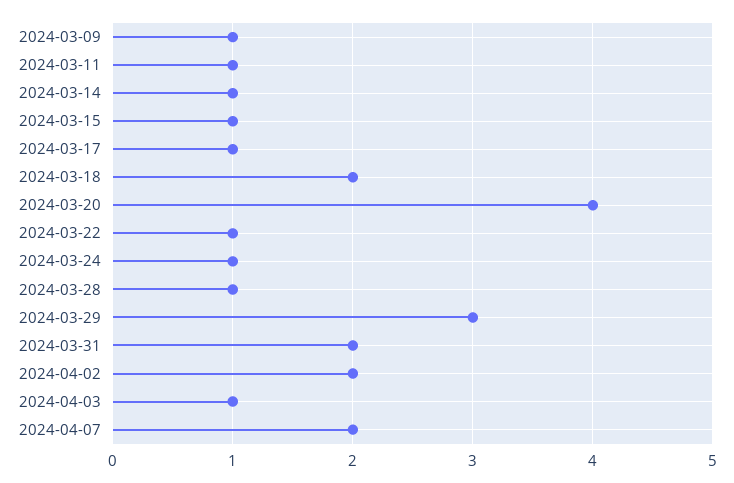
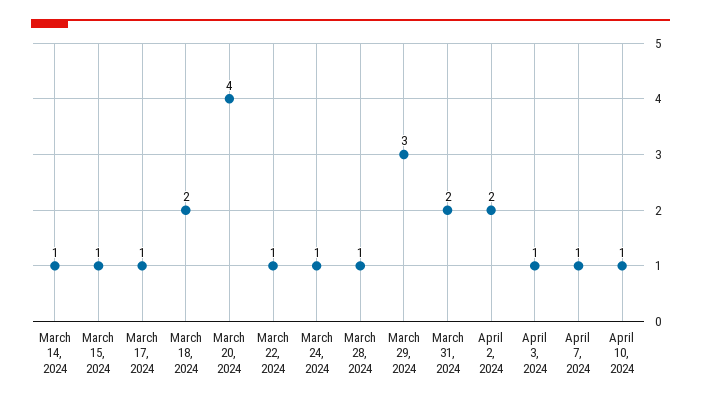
2024-03-09: 1 -> none
2024-03-11: 1 -> none
2024-04-07: 2 -> 1
April 10, 2024: none -> 1

